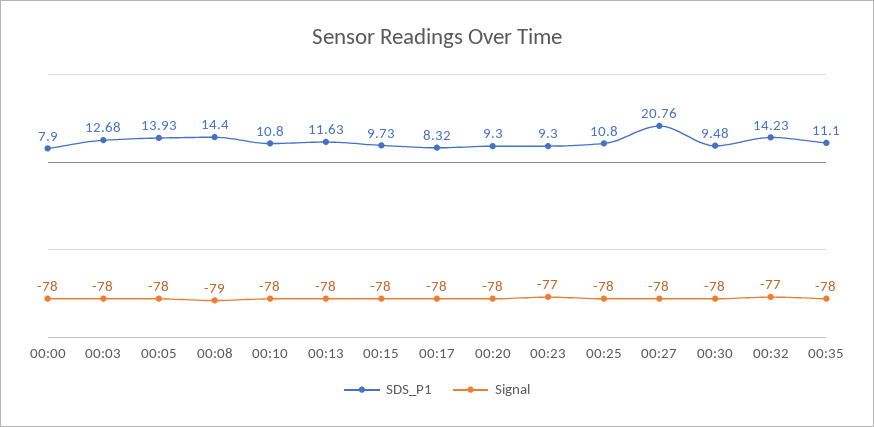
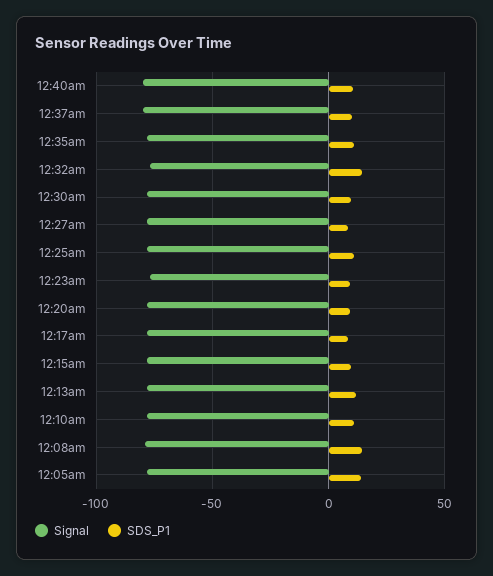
SDS_P1, 00:00: 7.9 -> none
Signal, 00:00: -78 -> none
SDS_P1, 00:03: 12.68 -> none
Signal, 00:03: -78 -> none
SDS_P1, 00:27: 20.76 -> 10
Signal, 12:40am: none -> -80
SDS_P1, 12:40am: none -> 10
Signal, 12:37am: none -> -80
SDS_P1, 12:37am: none -> 10

